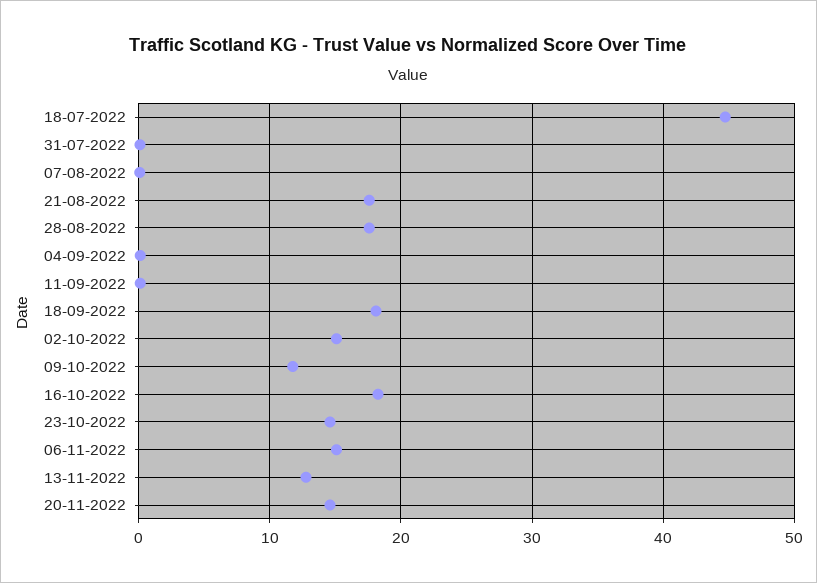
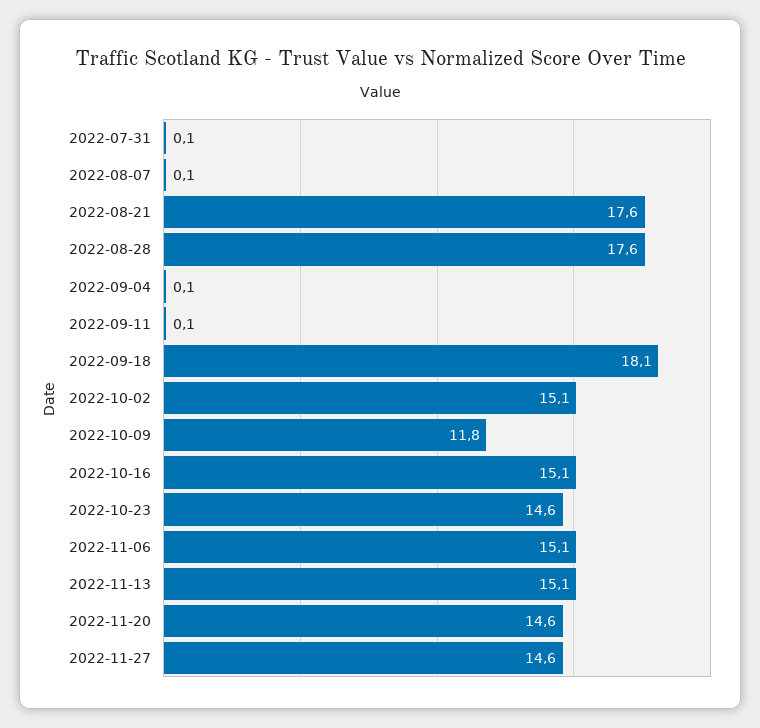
18-07-2022: 45 -> none
16-10-2022: 18 -> 15.1
13-11-2022: 13 -> 15.1
2022-11-27: none -> 14.6

